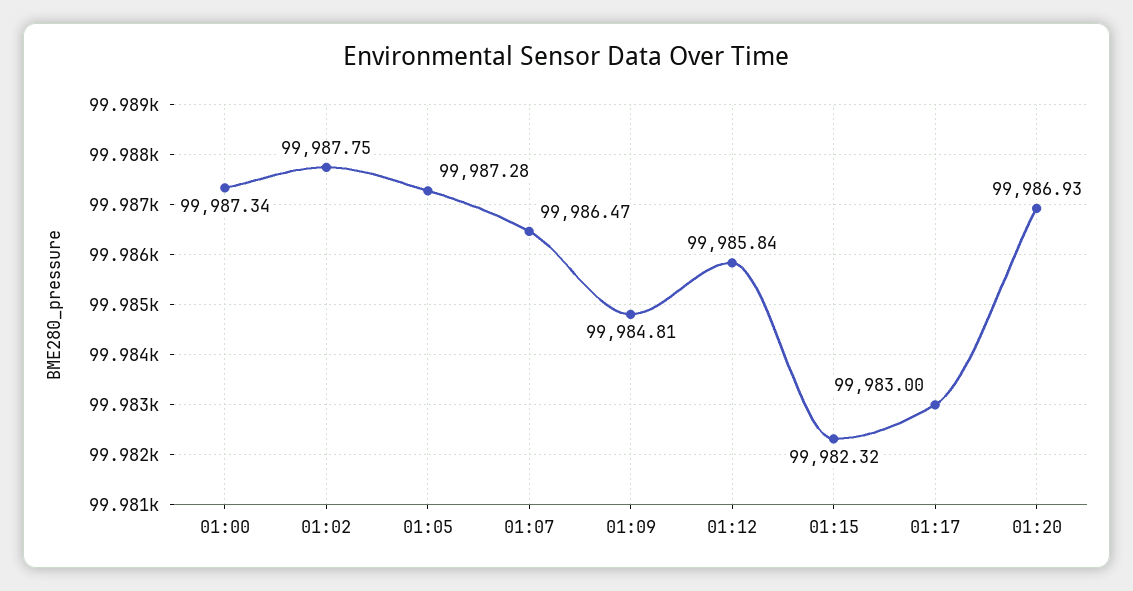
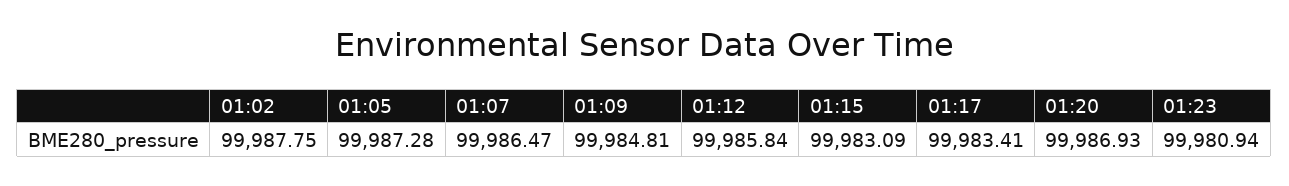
01:00: 99987.34 -> none
01:15: 99982.32 -> 99983.09
01:17: 99983 -> 99983.41
01:23: none -> 99980.94

